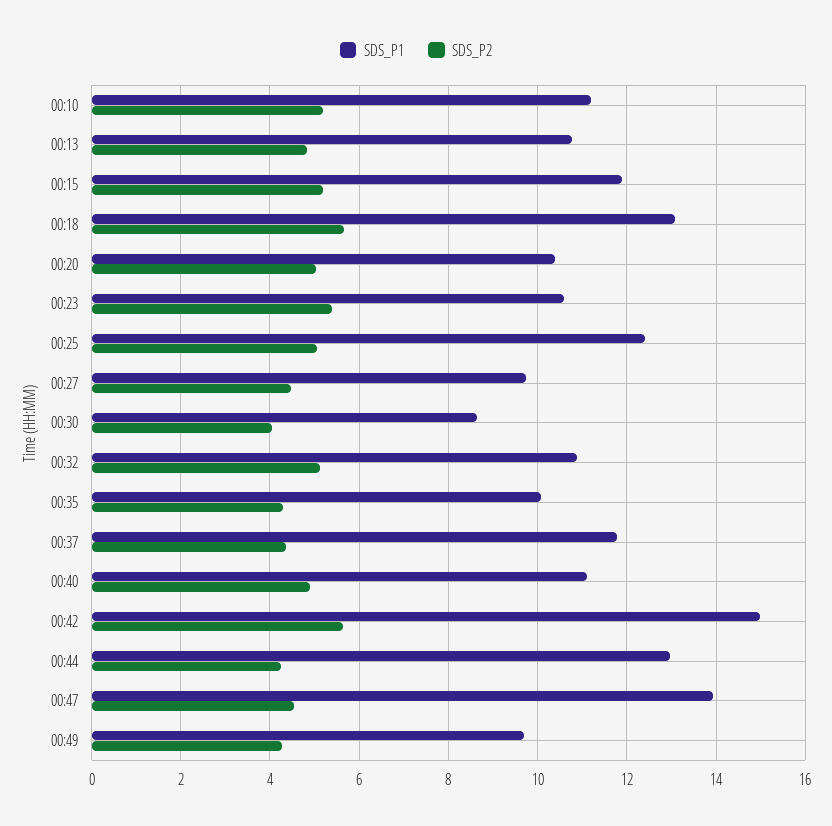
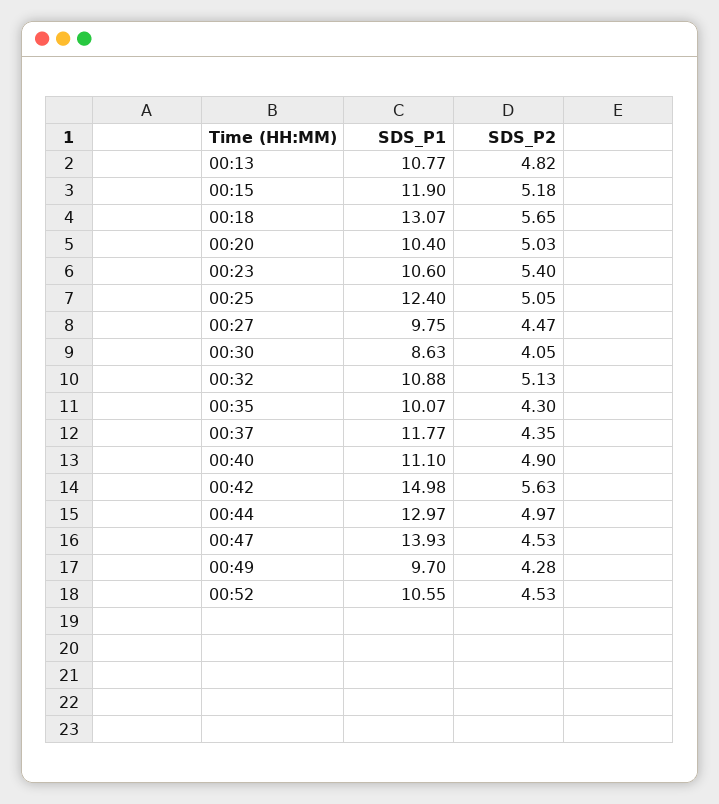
SDS_P1, 00:10: 11.2 -> none
SDS_P2, 00:10: 5.2 -> none
SDS_P2, 00:44: 4.2 -> 4.97
SDS_P1, 00:52: none -> 10.55
SDS_P2, 00:52: none -> 4.53

